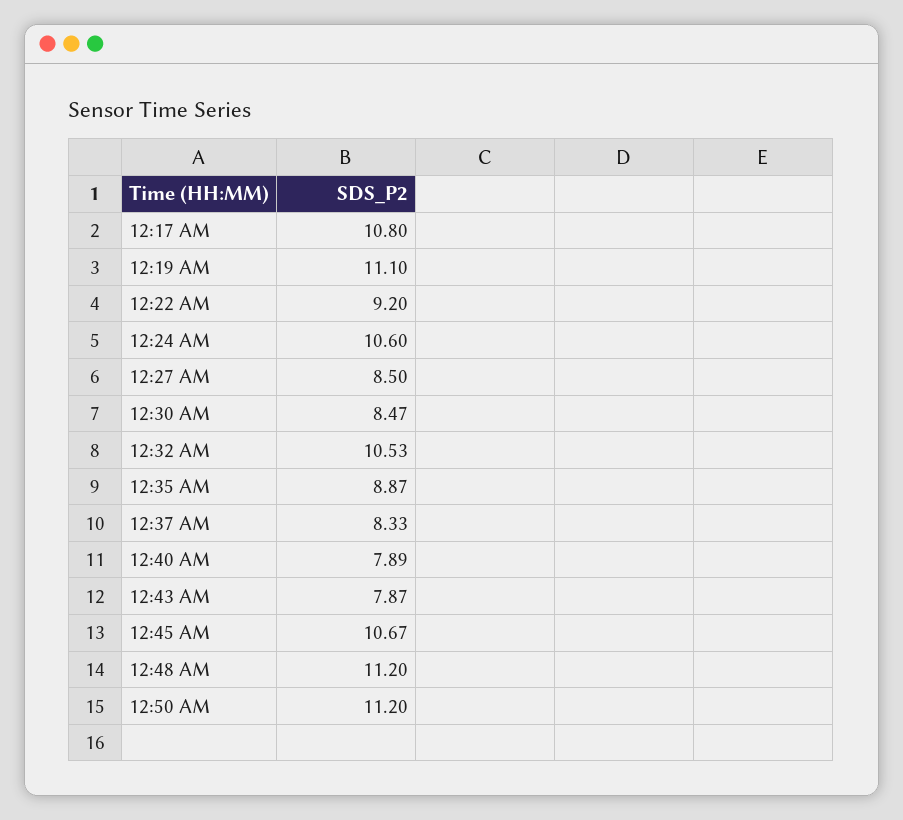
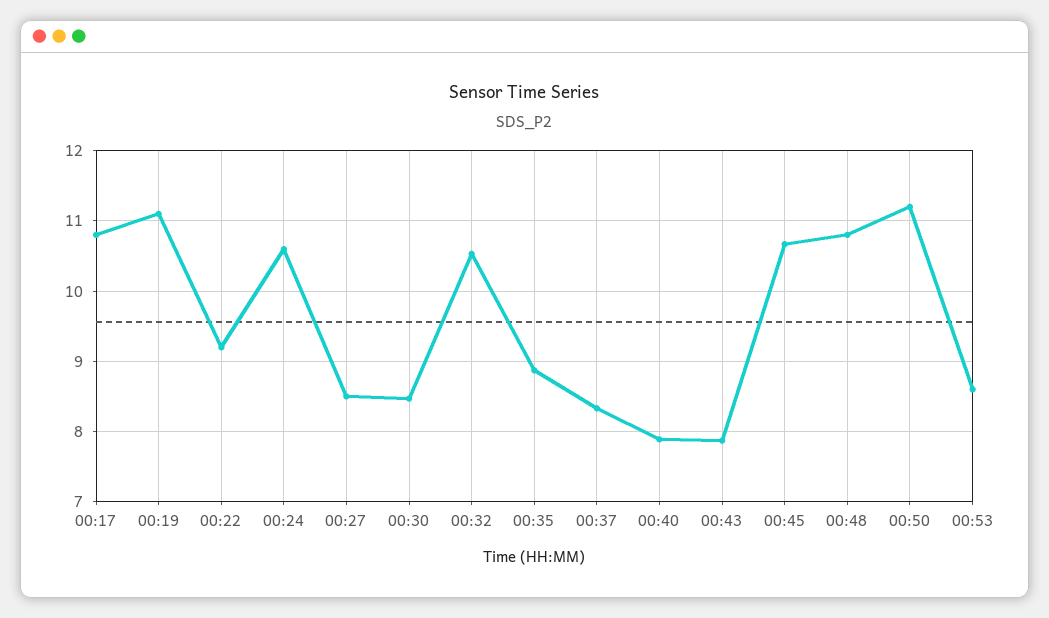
12:48 AM: 11.2 -> 10.8
00:53: none -> 8.6

